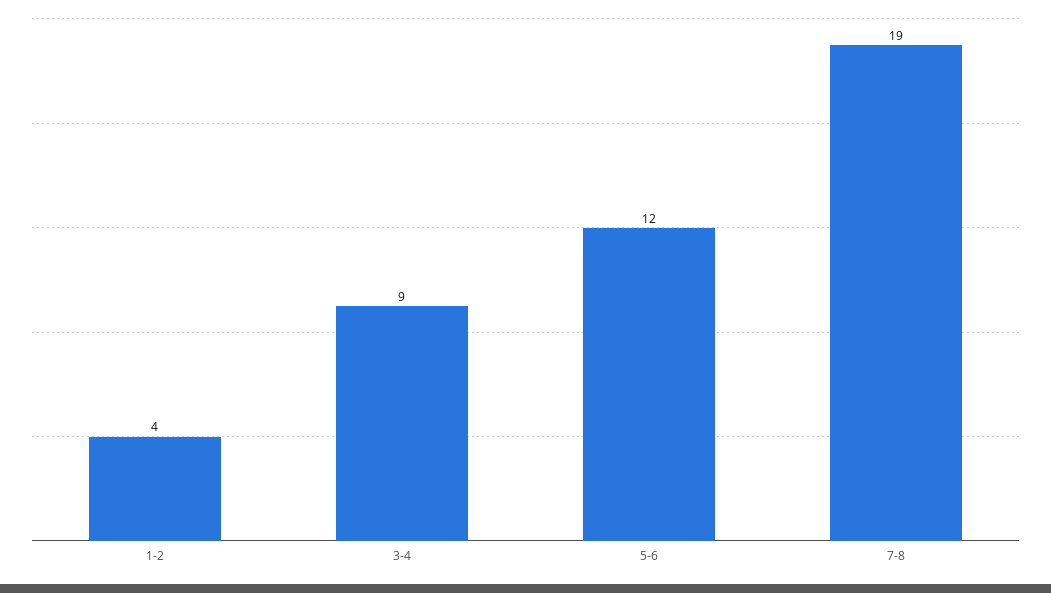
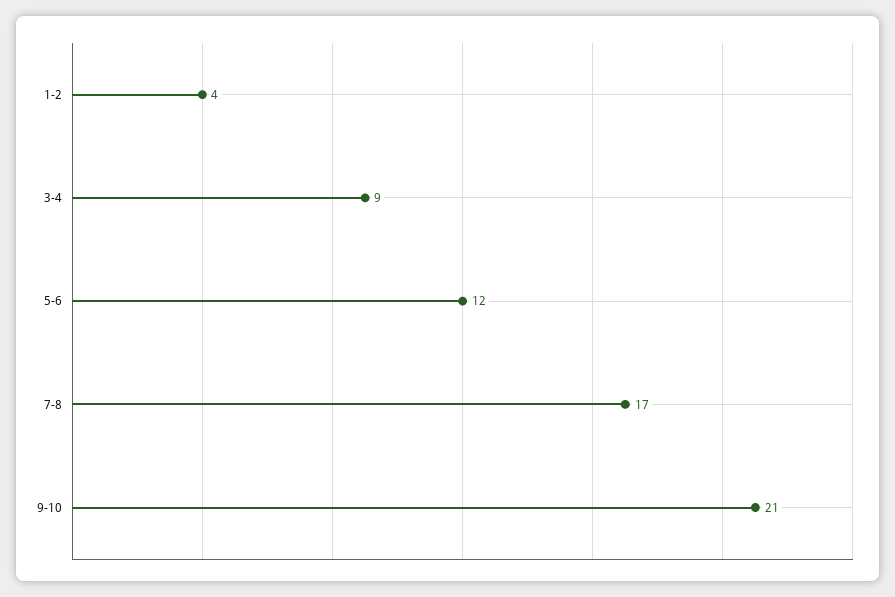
7-8: 19 -> 17
9-10: none -> 21

